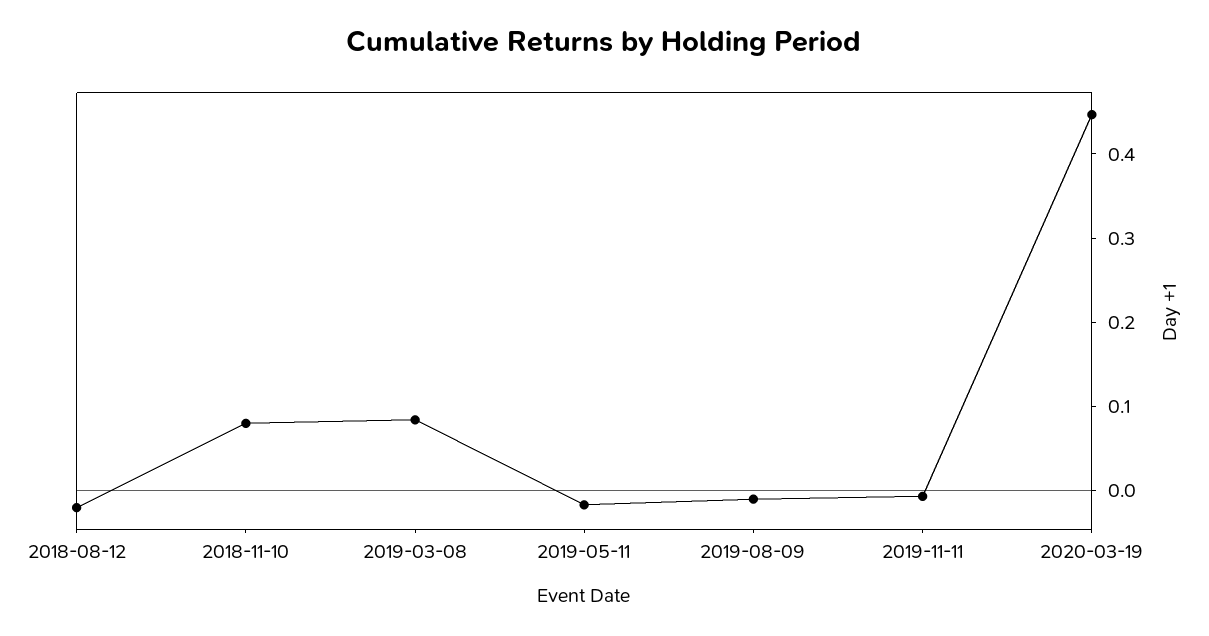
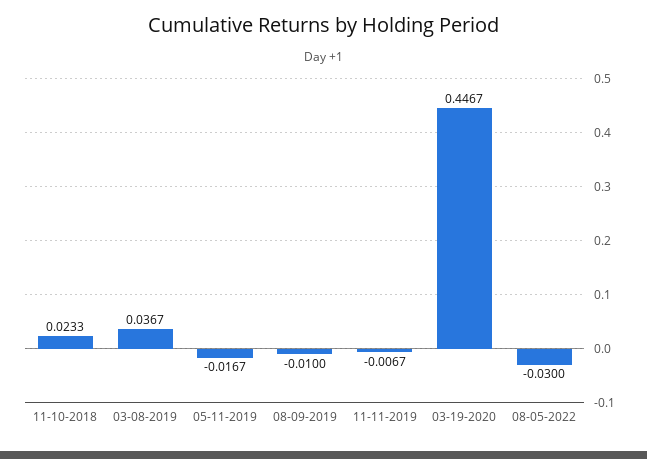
2018-08-12: -0.02 -> none
2018-11-10: 0.08 -> 0.0233
2019-03-08: 0.08 -> 0.0367
08-05-2022: none -> -0.03

